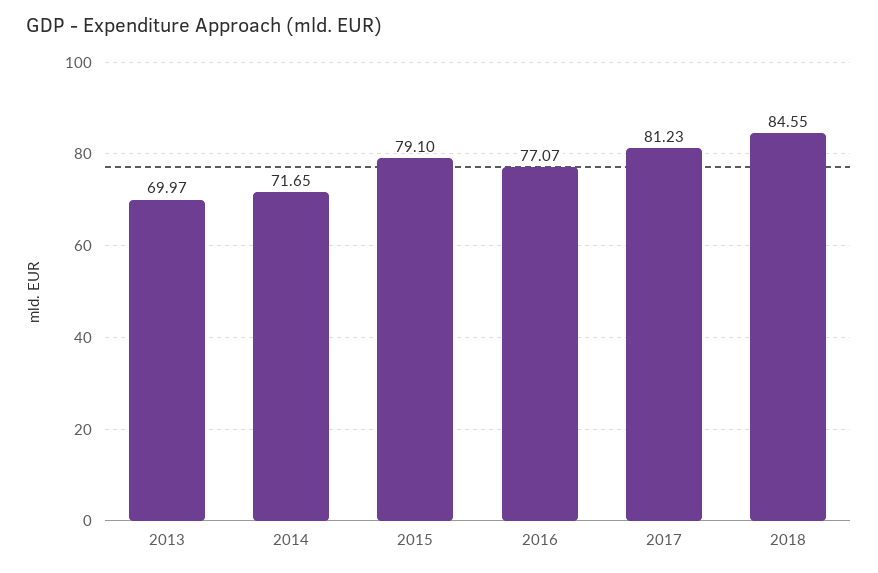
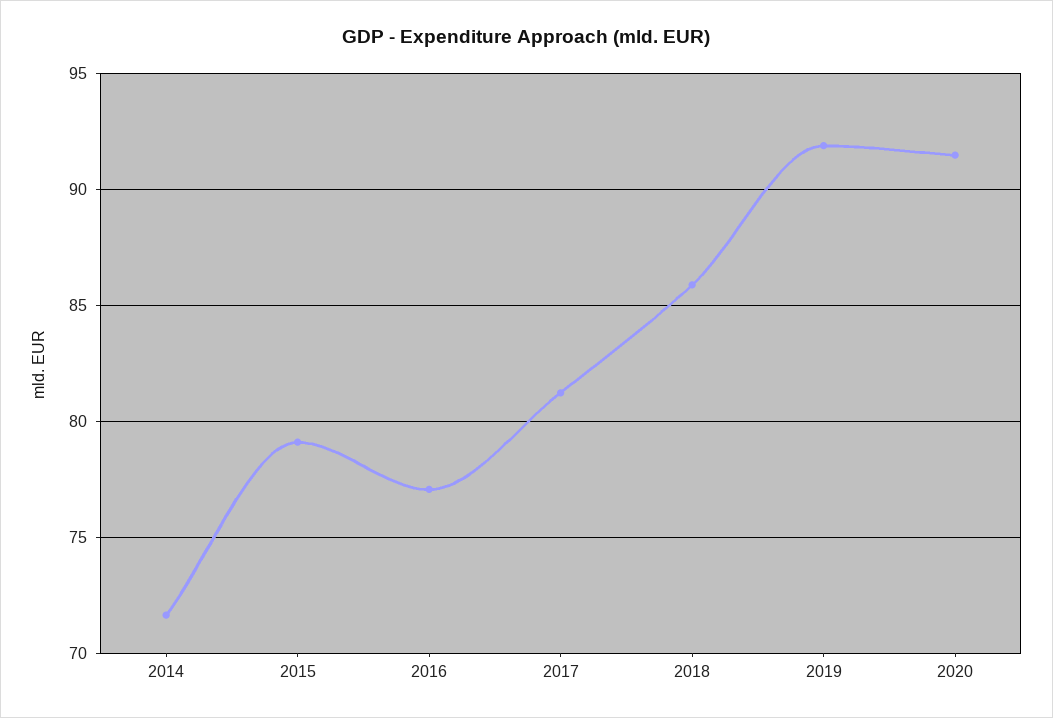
2013: 69.97 -> none
2018: 84.55 -> 86
2019: none -> 92
2020: none -> 91.5

